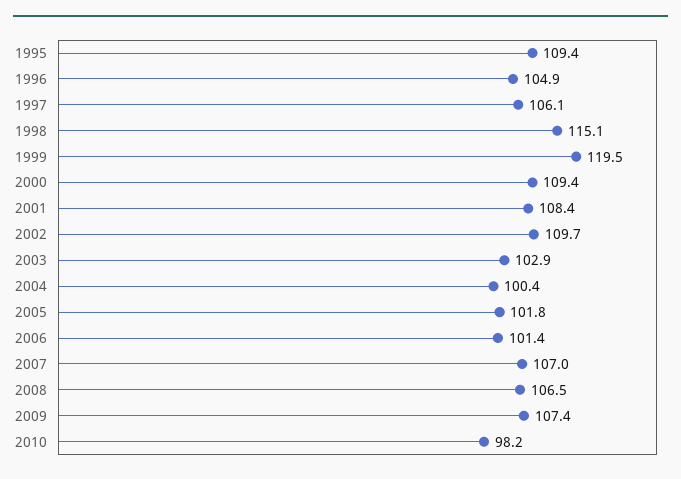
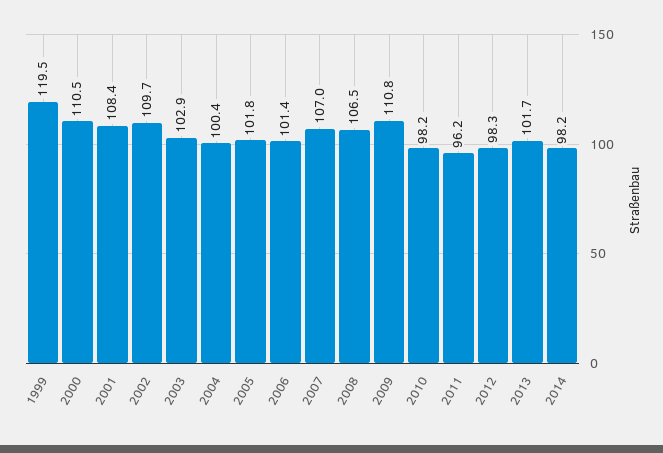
1995: 109.4 -> none
1996: 104.9 -> none
1997: 106.1 -> none
1998: 115.1 -> none
2000: 109.4 -> 110.5
2009: 107.4 -> 110.8
2011: none -> 96.2
2012: none -> 98.3
2013: none -> 101.7
2014: none -> 98.2

